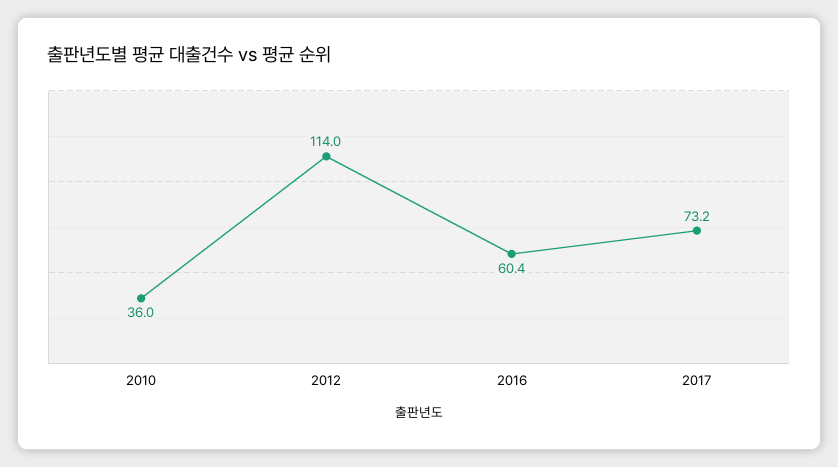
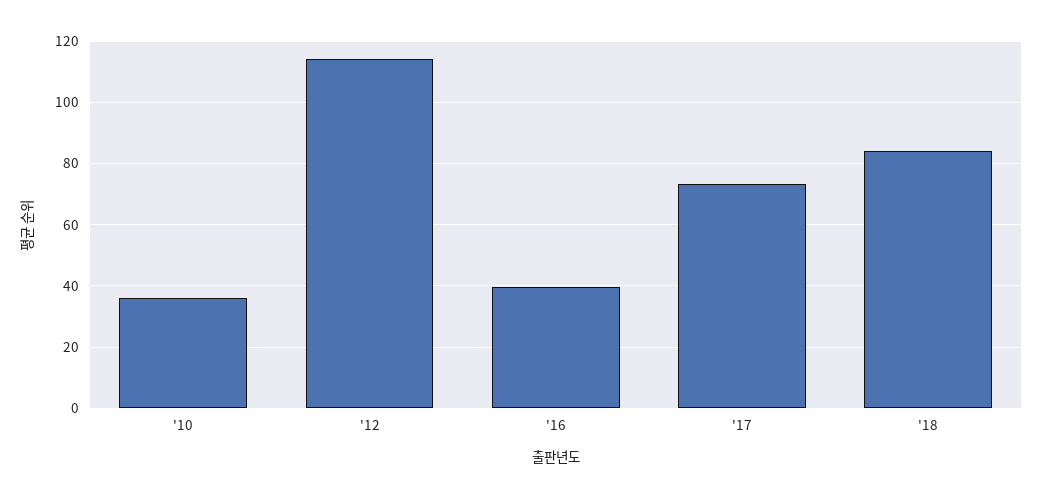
2016: 60.4 -> 40
'18: none -> 84

